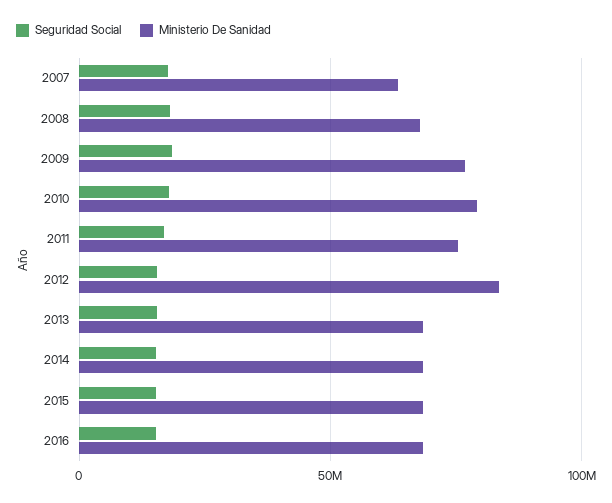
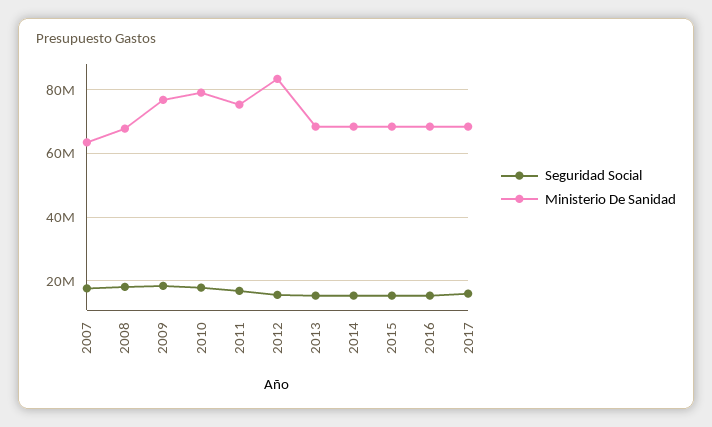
Seguridad Social, 2017: none -> 16000000
Ministerio De Sanidad, 2017: none -> 68000000

